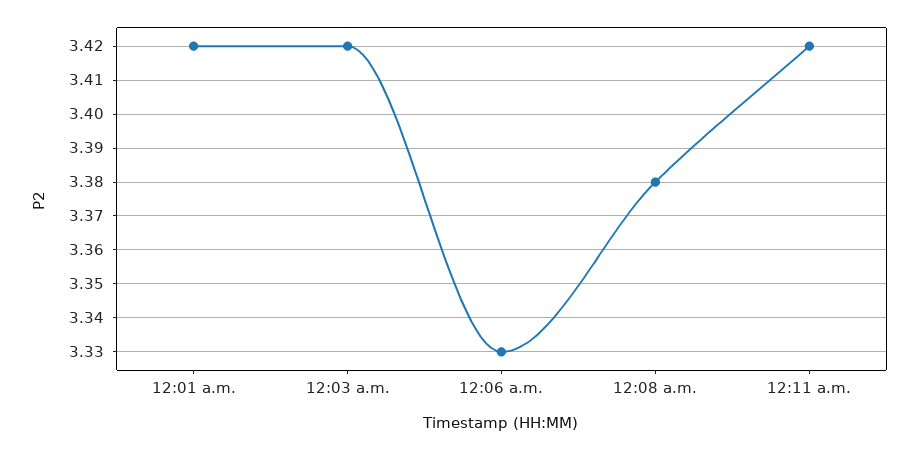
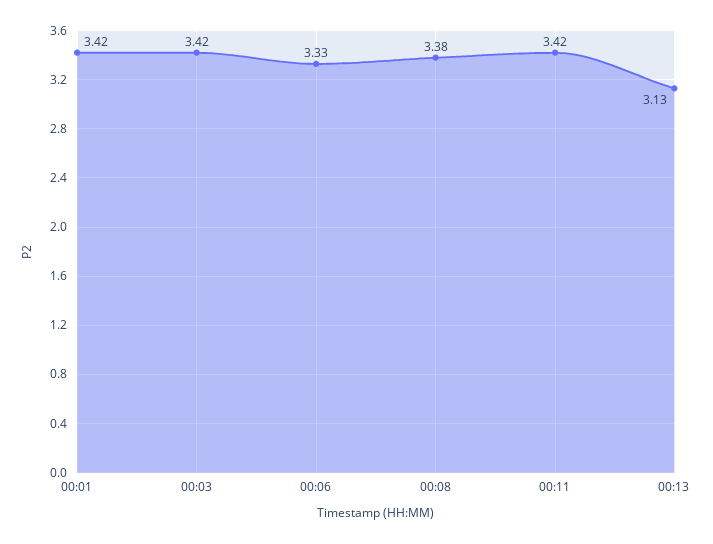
00:13: none -> 3.13

